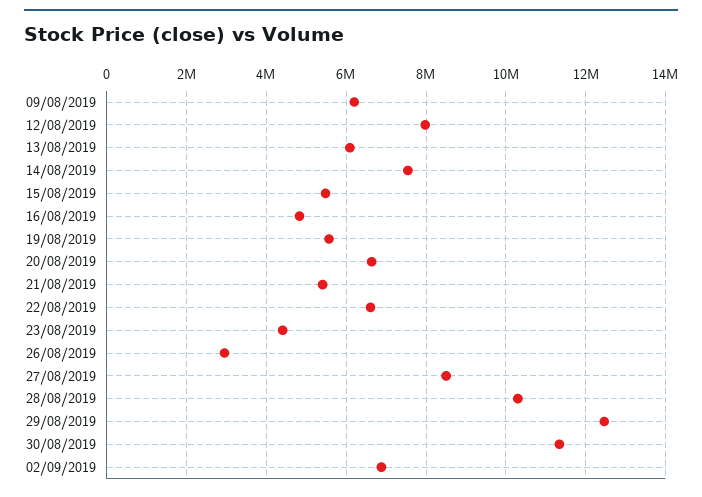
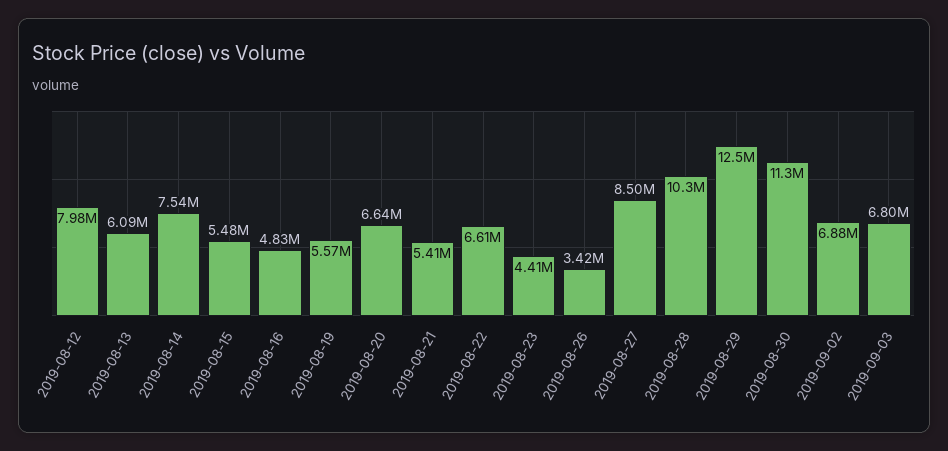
09/08/2019: 6200000 -> none
26/08/2019: 3000000 -> 3420000
2019-09-03: none -> 6800000

